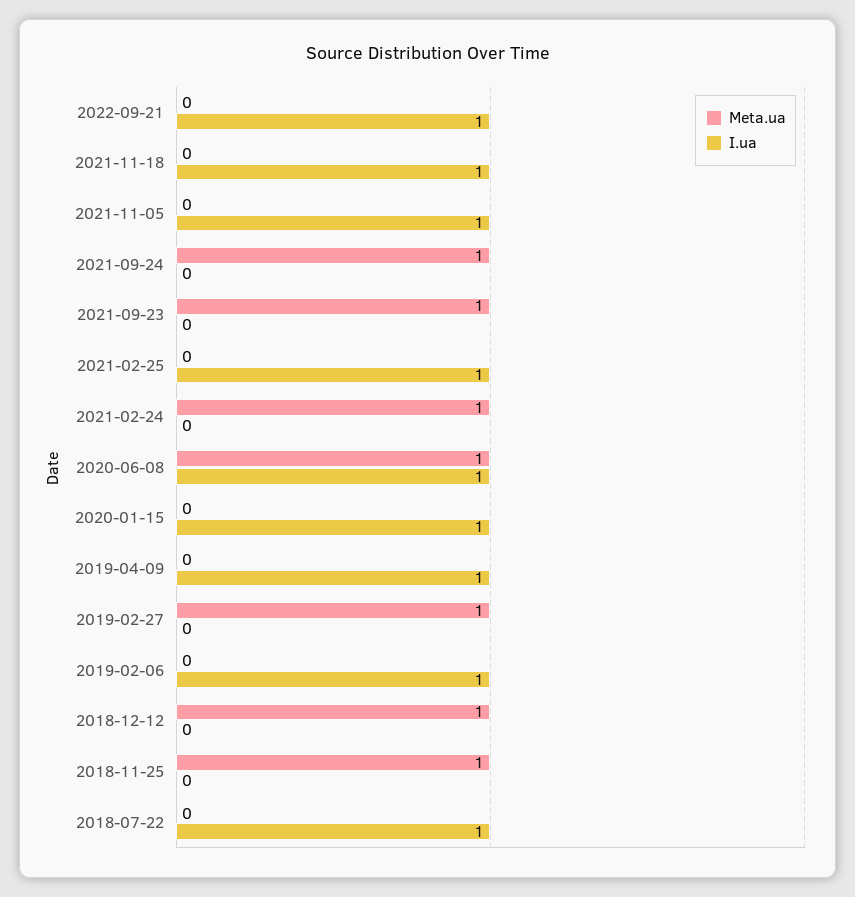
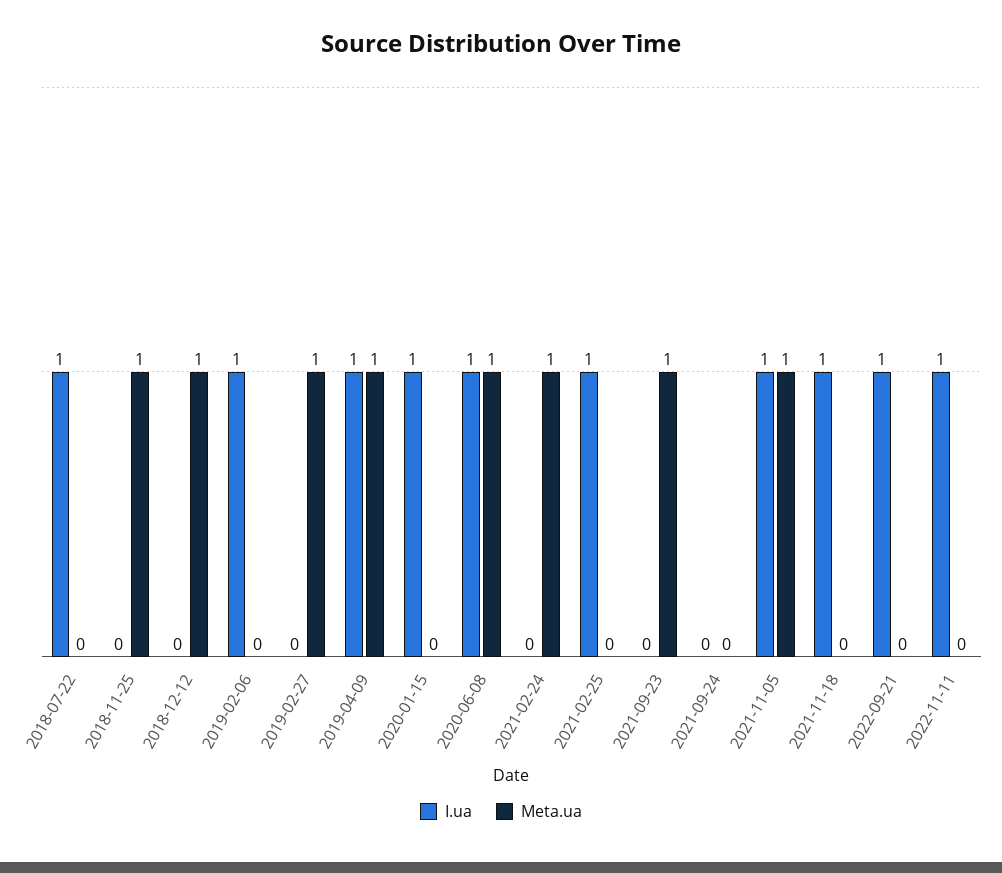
Meta.ua, 2021-11-05: 0 -> 1
Meta.ua, 2021-09-24: 1 -> 0
Meta.ua, 2019-04-09: 0 -> 1
I.ua, 2022-11-11: none -> 1
Meta.ua, 2022-11-11: none -> 0

